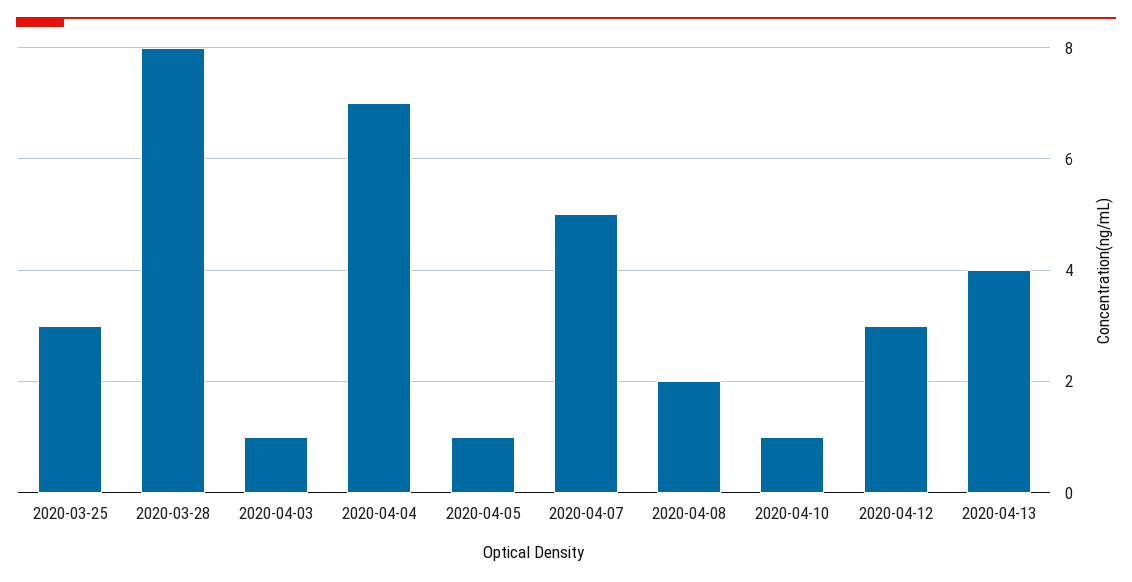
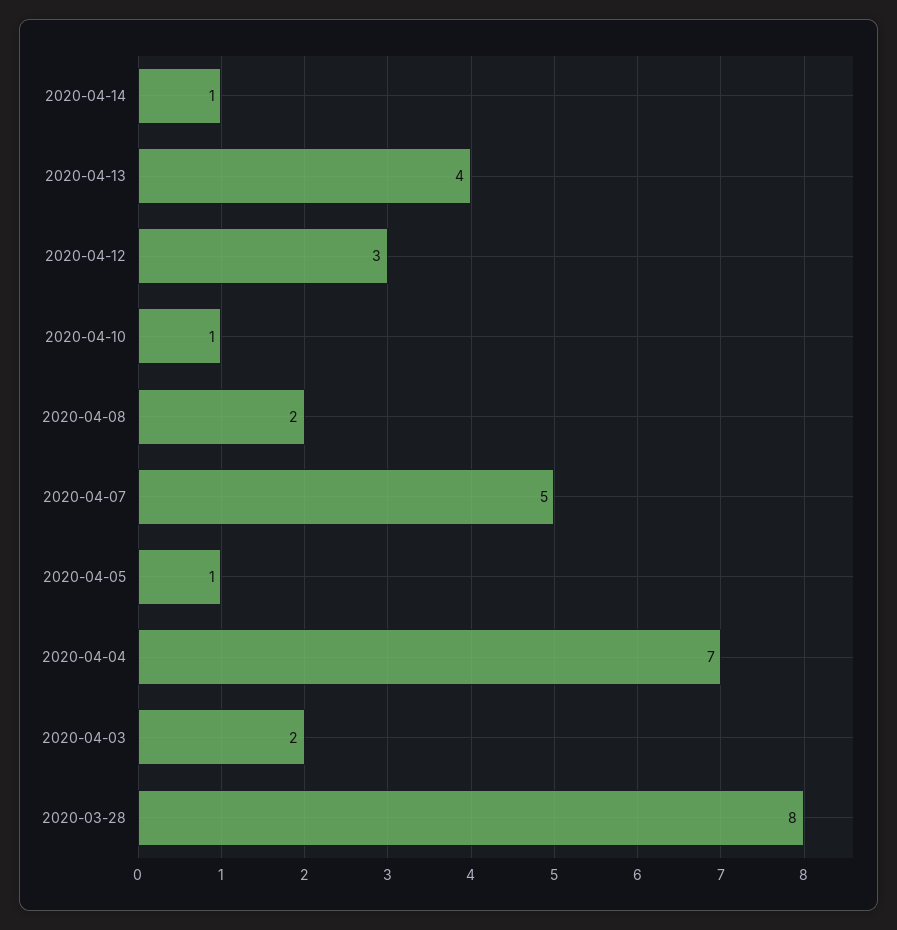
2020-03-25: 3 -> none
2020-04-03: 1 -> 2
2020-04-14: none -> 1

